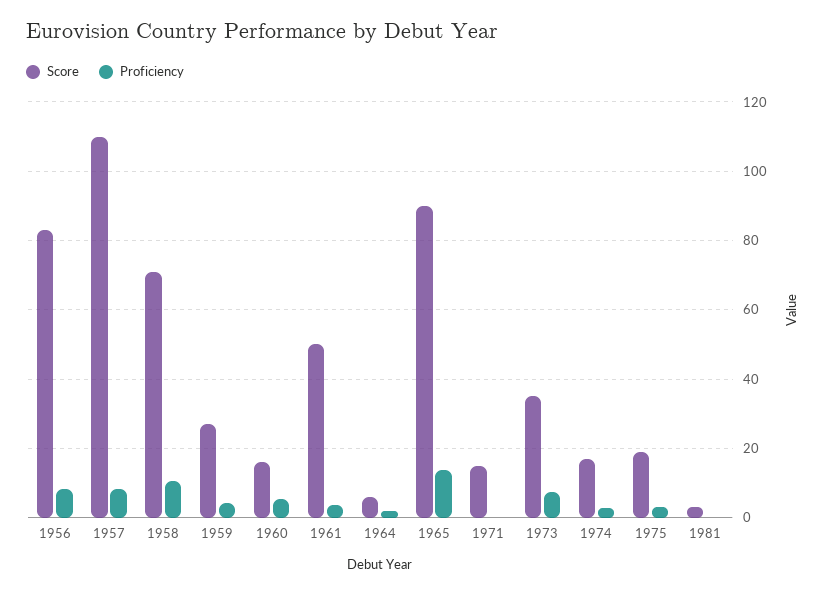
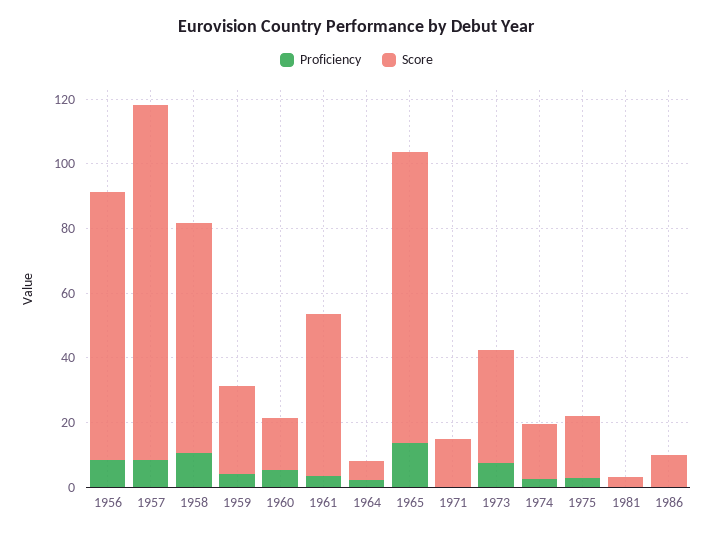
Proficiency, 1986: none -> 0
Score, 1986: none -> 10

